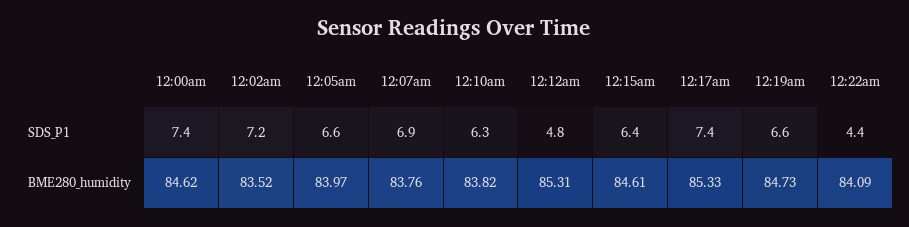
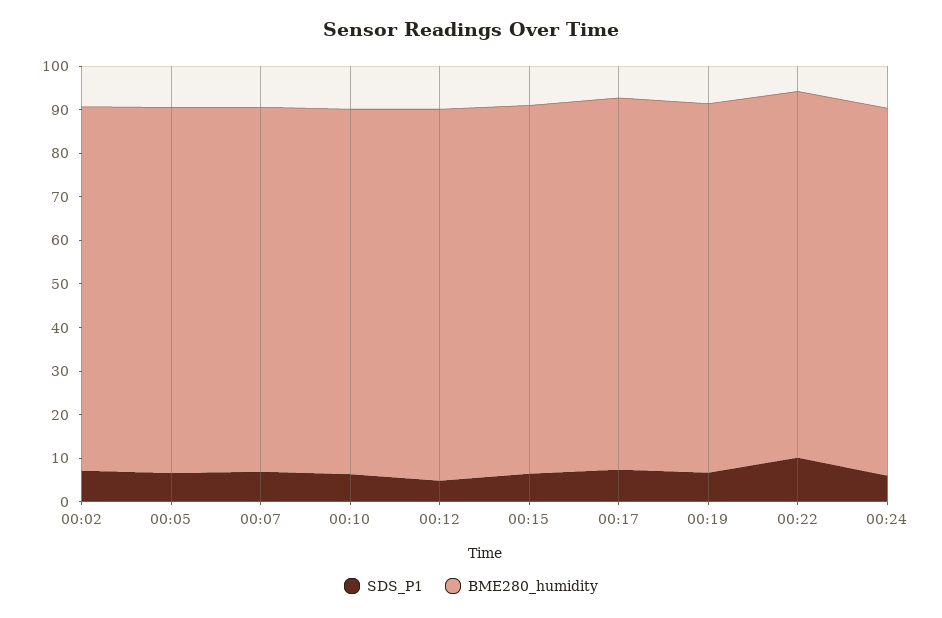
SDS_P1, 12:00am: 7.4 -> none
SDS_P1, 12:22am: 4.4 -> 10
BME280_humidity, 12:00am: 84.62 -> none
SDS_P1, 00:24: none -> 6
BME280_humidity, 00:24: none -> 84

